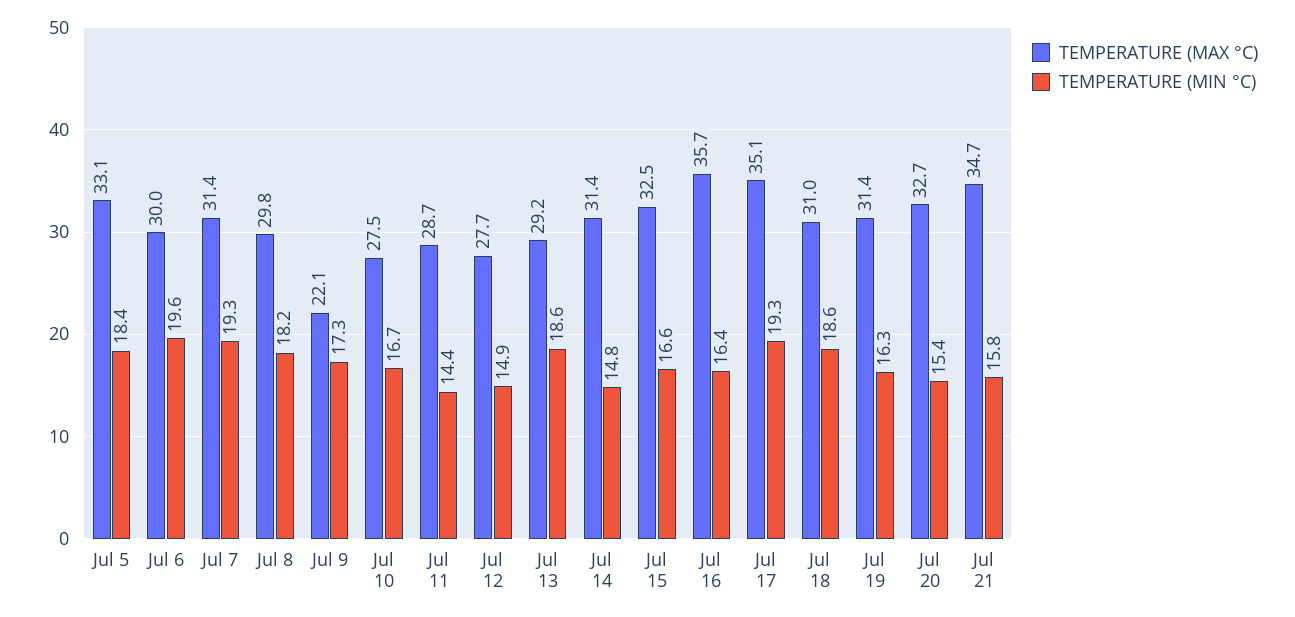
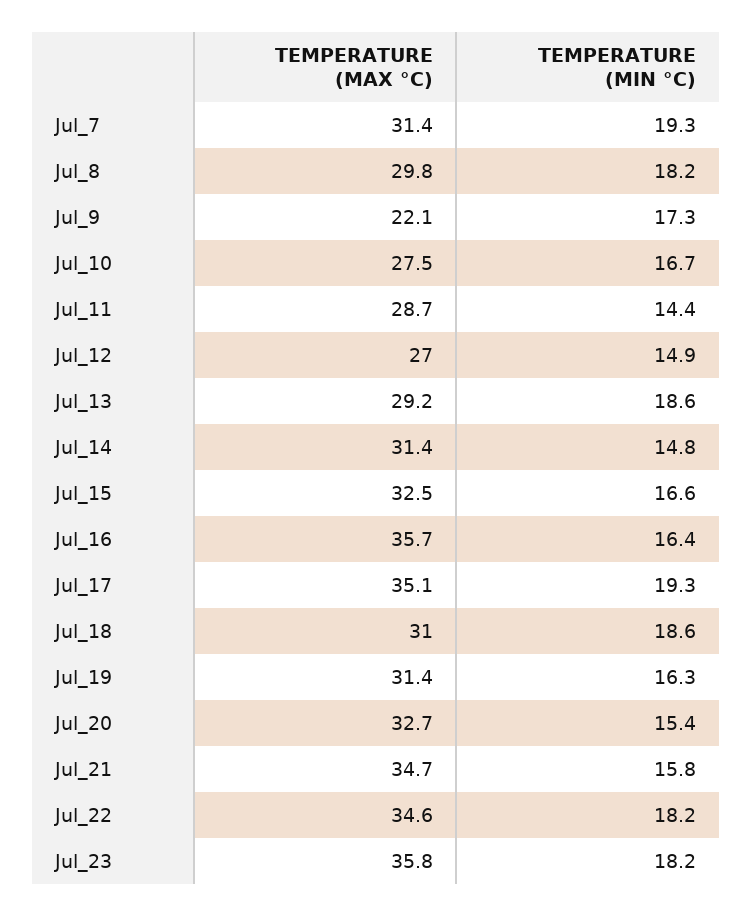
TEMPERATURE (MAX °C), Jul 5: 33.1 -> none
TEMPERATURE (MIN °C), Jul 5: 18.4 -> none
TEMPERATURE (MAX °C), Jul 6: 30 -> none
TEMPERATURE (MIN °C), Jul 6: 19.6 -> none
TEMPERATURE (MAX °C), Jul 12: 27.7 -> 27
TEMPERATURE (MAX °C), Jul_22: none -> 34.6
TEMPERATURE (MIN °C), Jul_22: none -> 18.2
TEMPERATURE (MAX °C), Jul_23: none -> 35.8
TEMPERATURE (MIN °C), Jul_23: none -> 18.2

